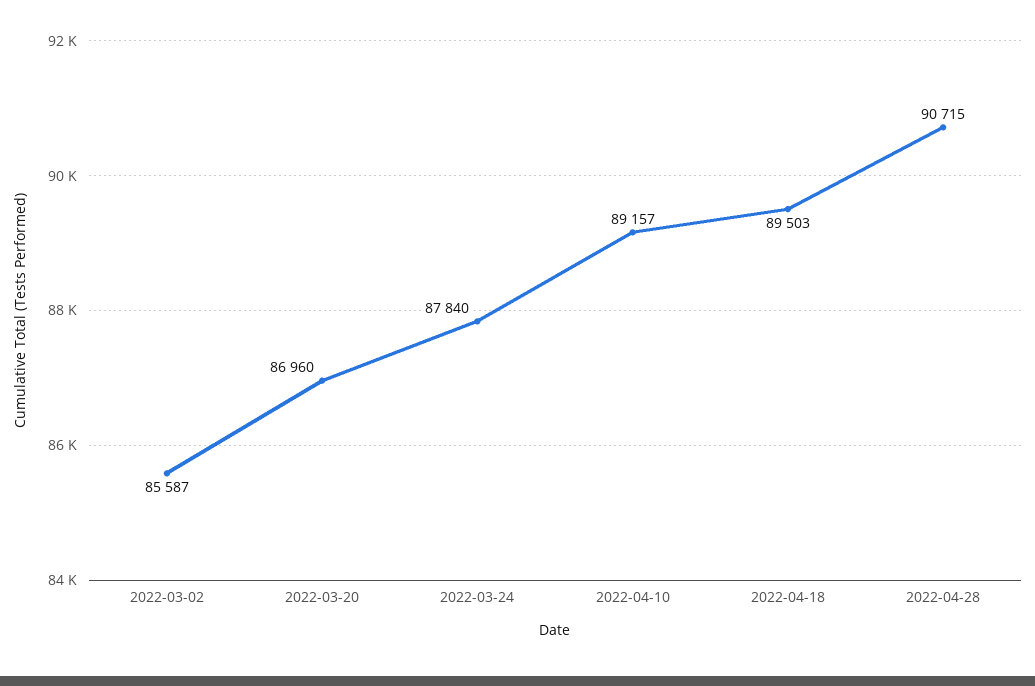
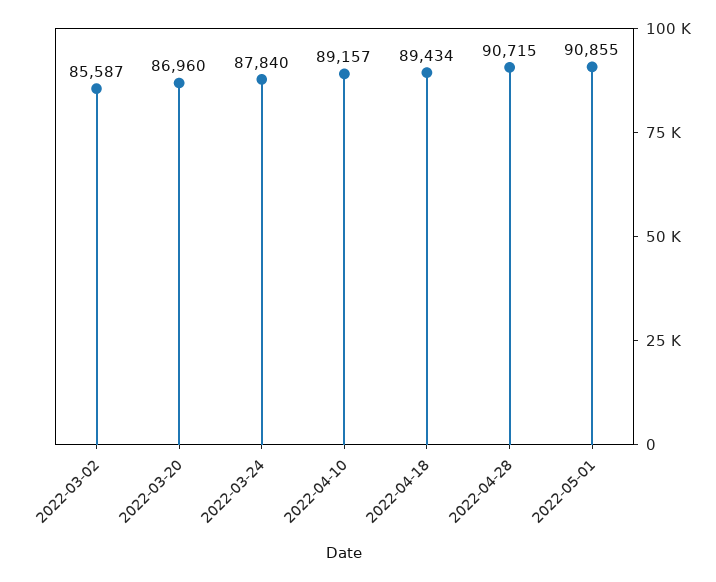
2022-04-18: 89503 -> 89434
2022-05-01: none -> 90855

